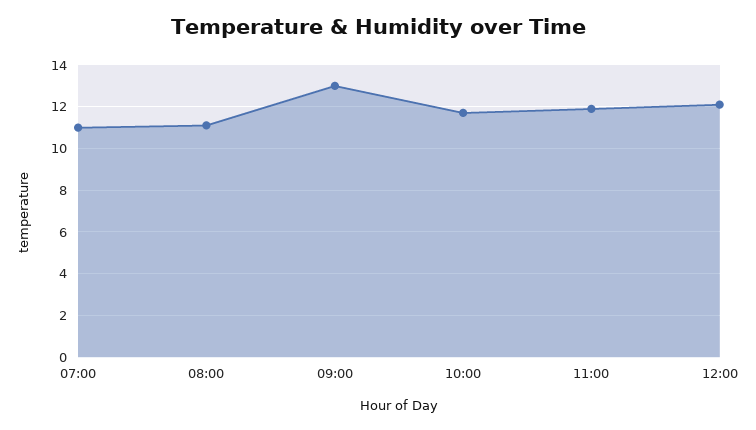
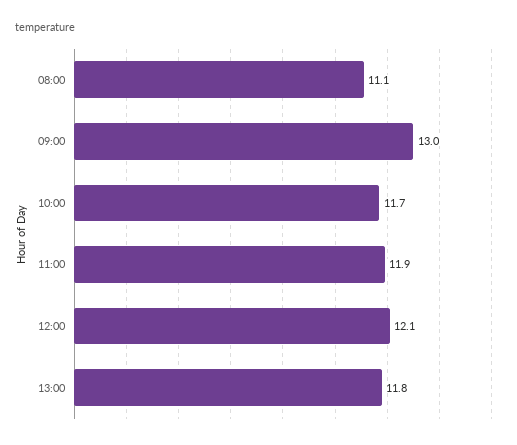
07:00: 11 -> none
13:00: none -> 11.8

